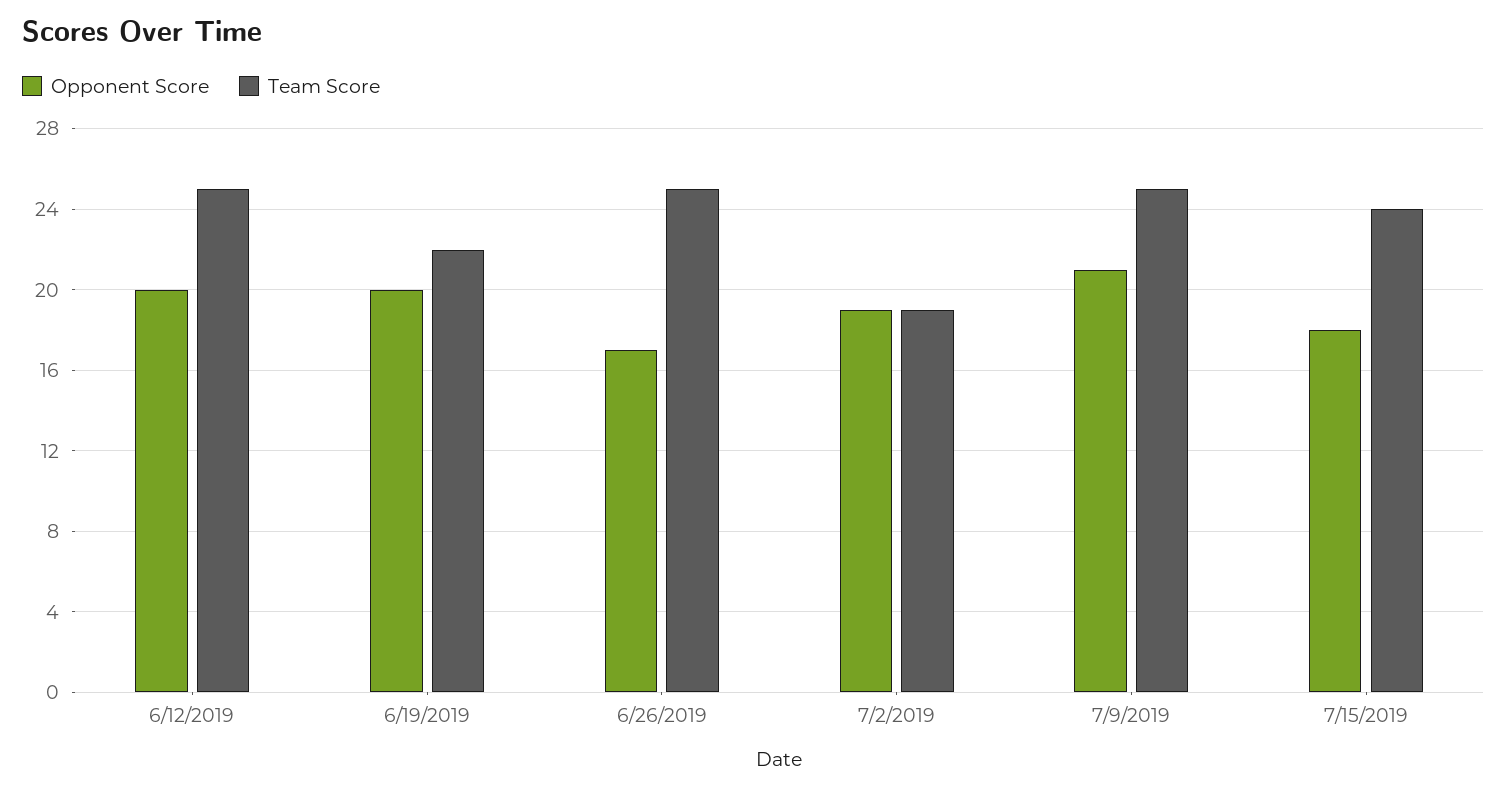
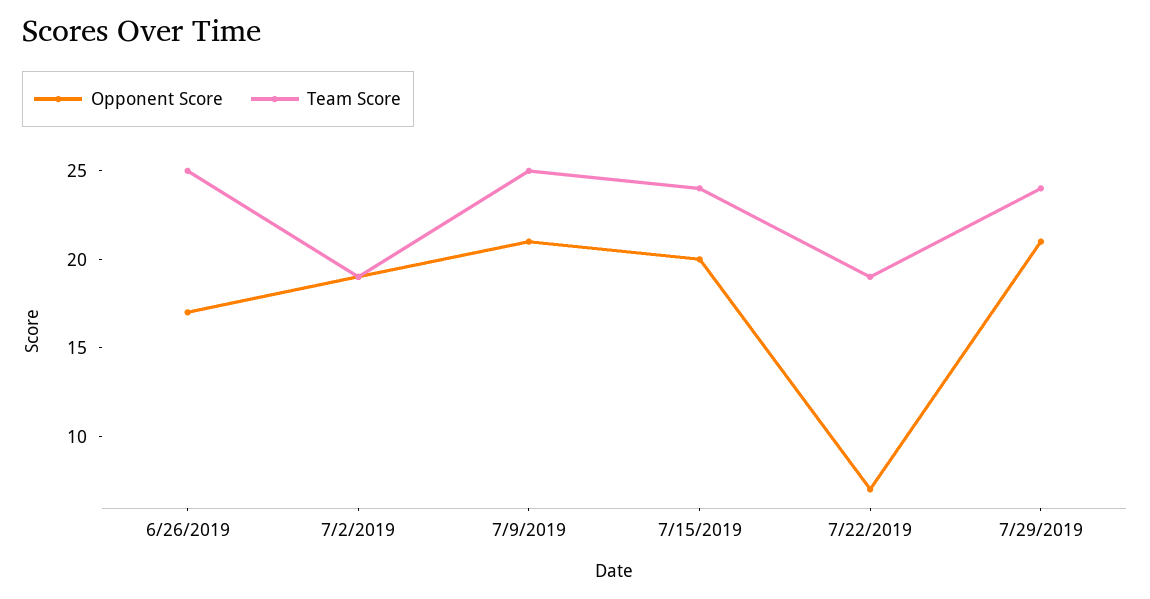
Opponent Score, 6/12/2019: 20 -> none
Team Score, 6/12/2019: 25 -> none
Opponent Score, 6/19/2019: 20 -> none
Team Score, 6/19/2019: 22 -> none
Opponent Score, 7/15/2019: 18 -> 20
Opponent Score, 7/22/2019: none -> 7
Team Score, 7/22/2019: none -> 19
Opponent Score, 7/29/2019: none -> 21
Team Score, 7/29/2019: none -> 24

